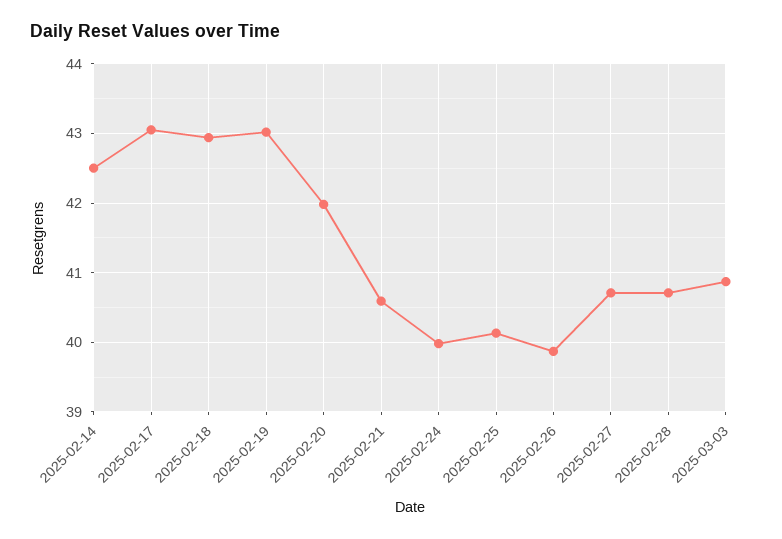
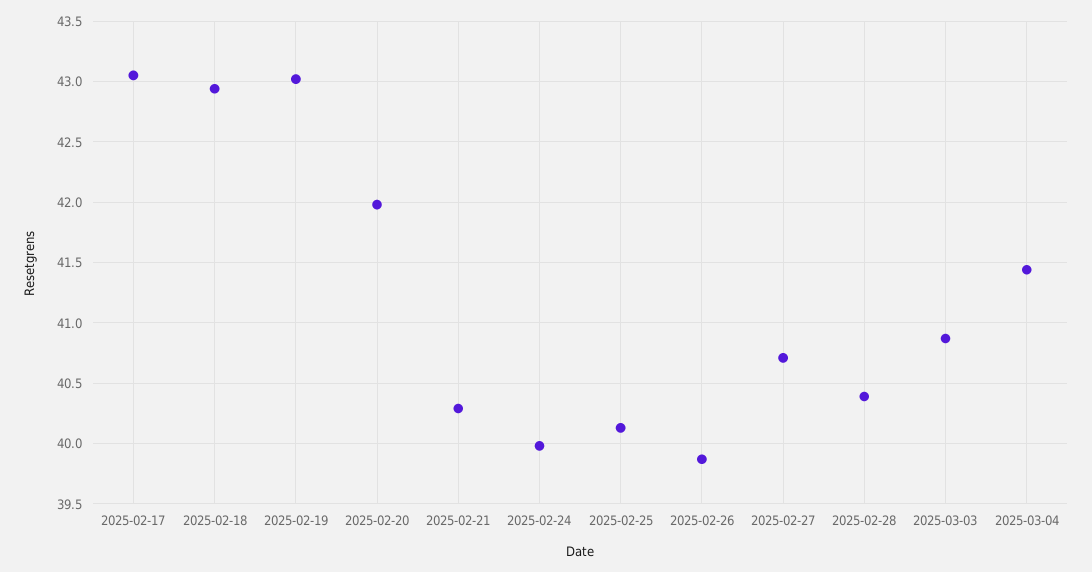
2025-02-14: 42.5 -> none
2025-02-21: 40.6 -> 40.3
2025-02-28: 40.7 -> 40.4
2025-03-04: none -> 41.45

